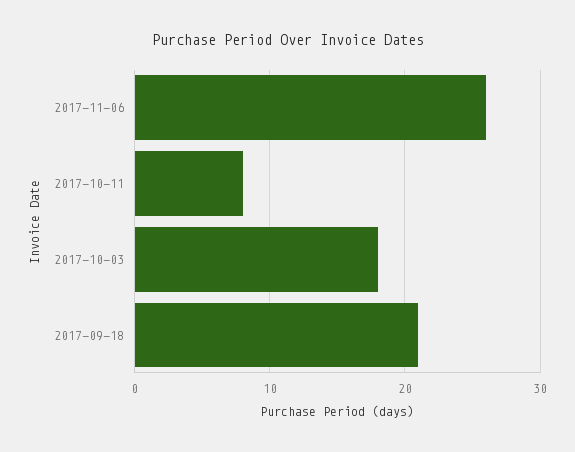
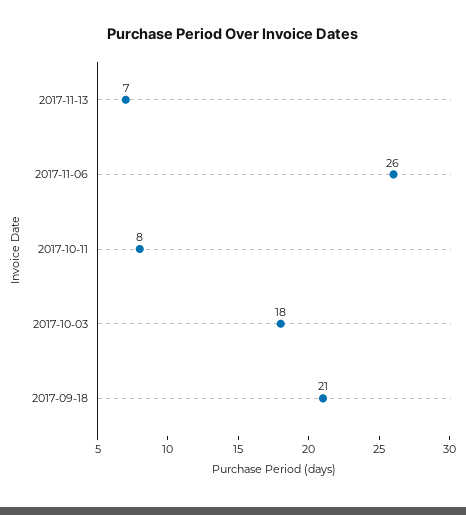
2017-11-13: none -> 7

